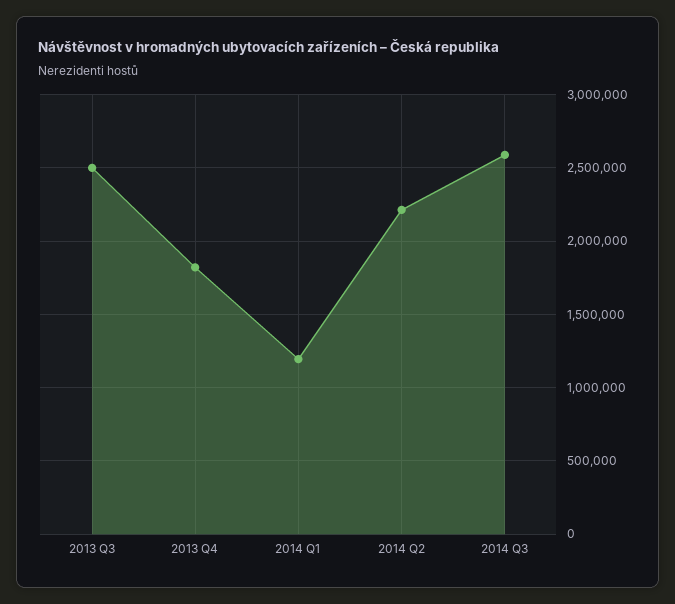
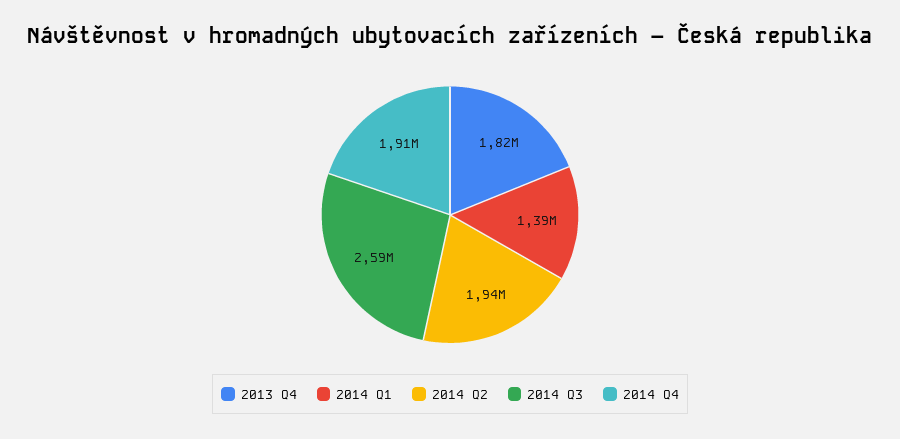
2013 Q3: 2500000 -> none
2014 Q1: 1200000 -> 1390000
2014 Q2: 2200000 -> 1940000
2014 Q4: none -> 1910000

